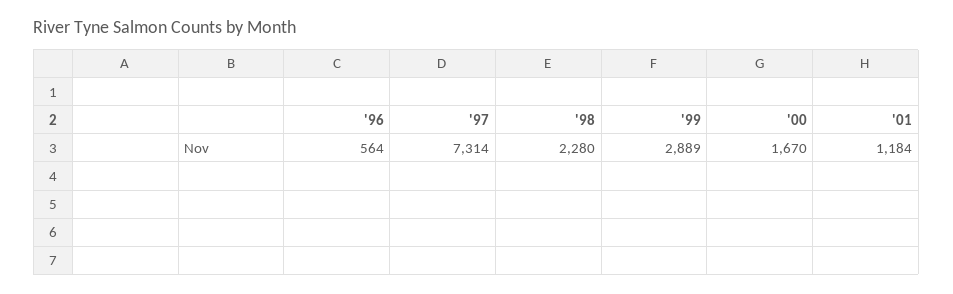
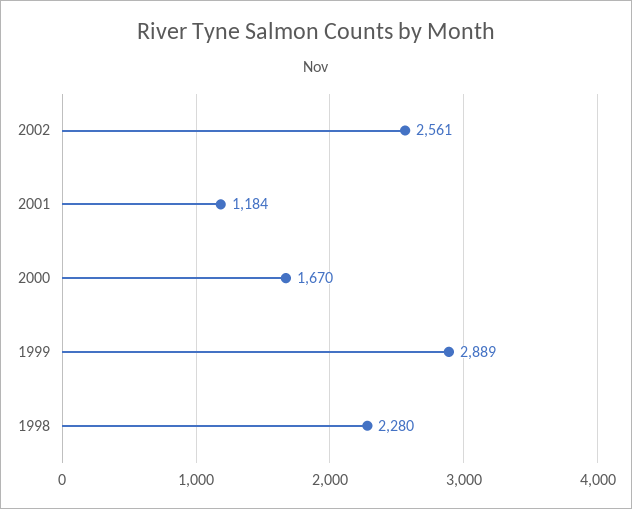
'96: 564 -> none
'97: 7314 -> none
2002: none -> 2561

